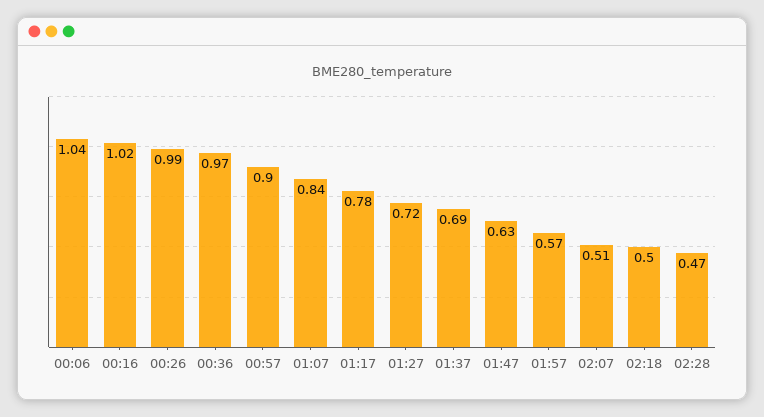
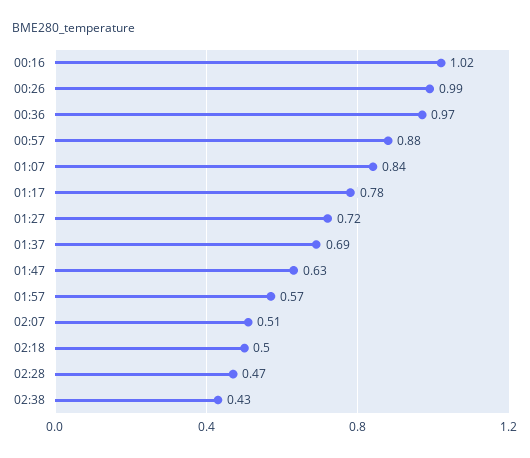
00:06: 1.04 -> none
00:57: 0.9 -> 0.88
02:38: none -> 0.43

